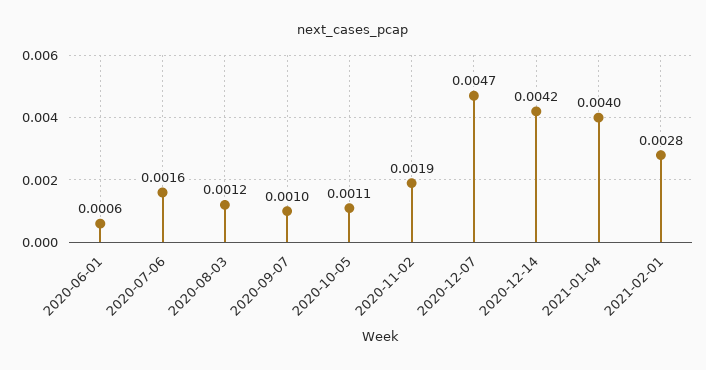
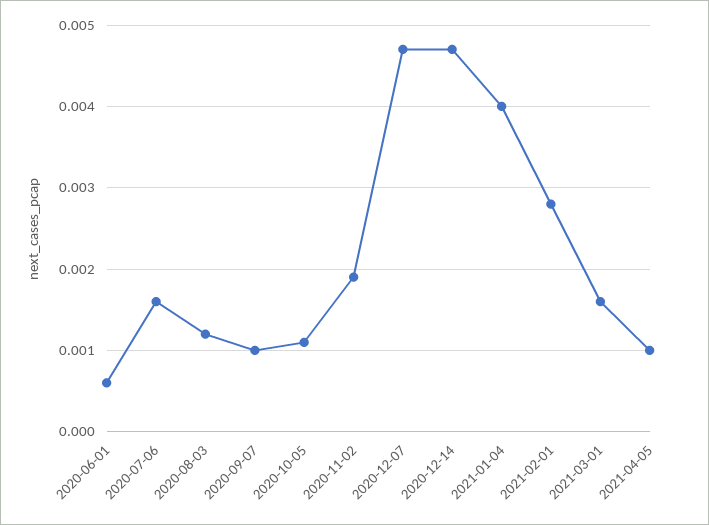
2020-12-14: 0.0042 -> 0.0047
2021-03-01: none -> 0.0016
2021-04-05: none -> 0.001

